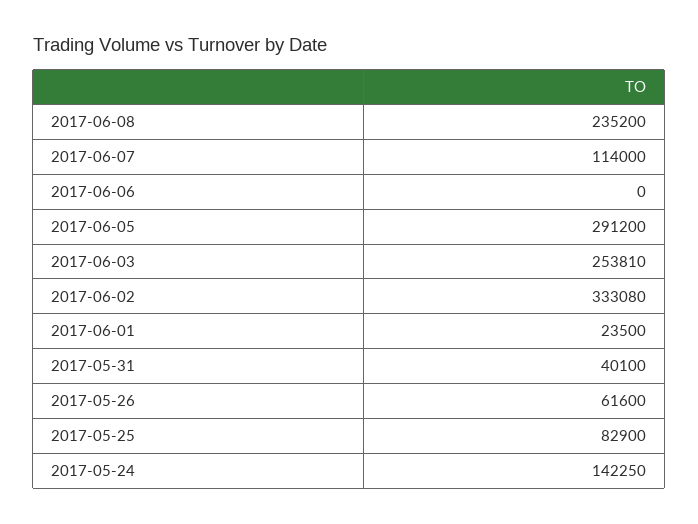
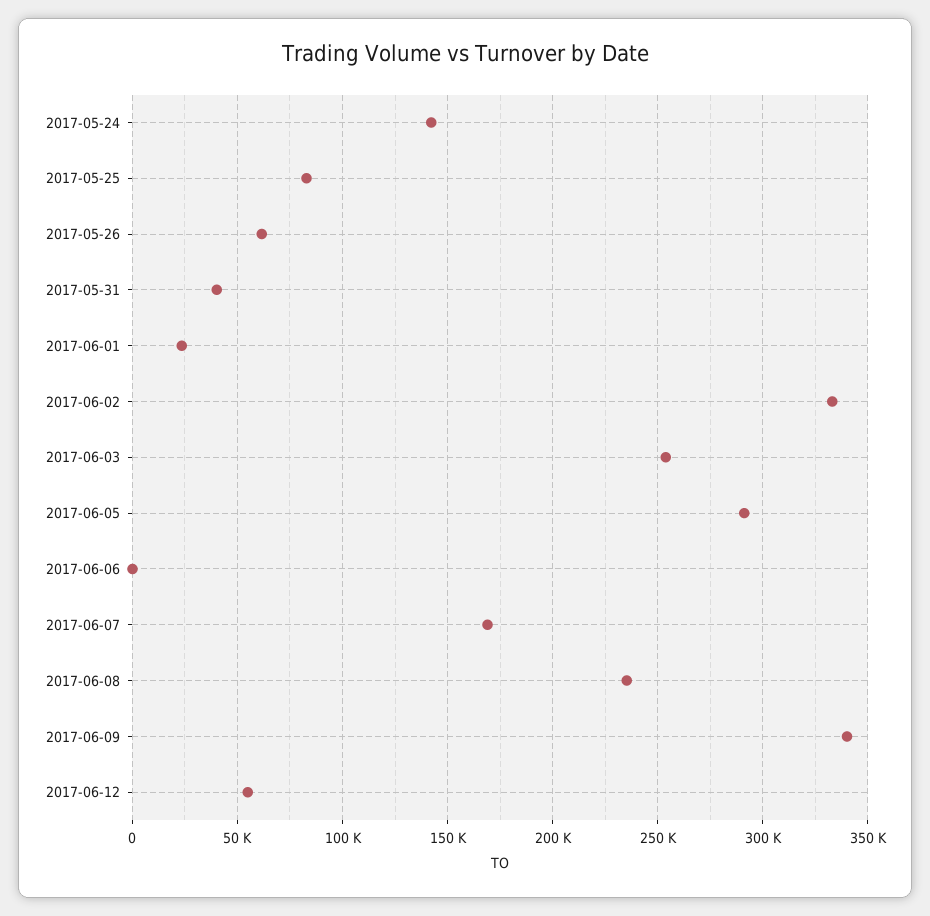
2017-06-07: 114000 -> 170000
2017-06-09: none -> 340000
2017-06-12: none -> 55000

